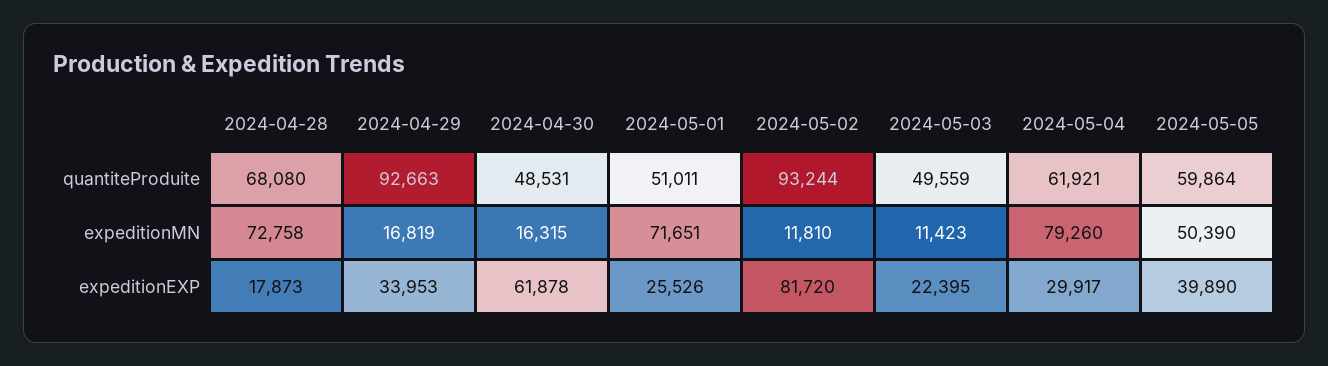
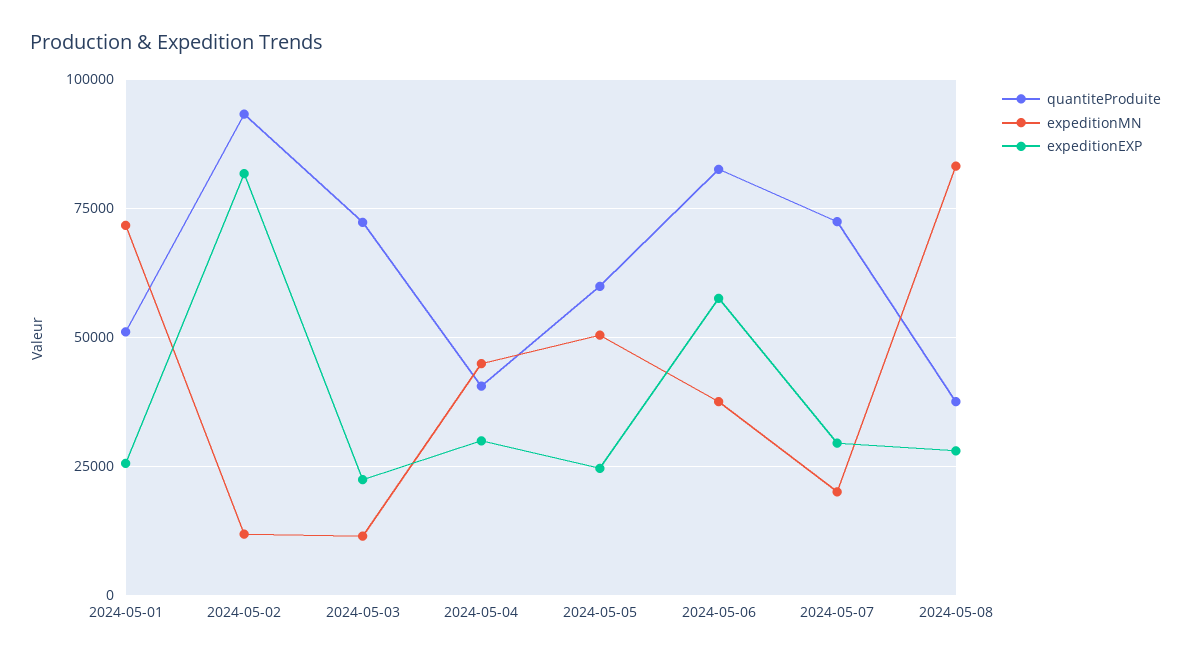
quantiteProduite, 2024-04-28: 68080 -> none
quantiteProduite, 2024-04-29: 92663 -> none
quantiteProduite, 2024-04-30: 48531 -> none
quantiteProduite, 2024-05-03: 49559 -> 72500
quantiteProduite, 2024-05-04: 61921 -> 40000
expeditionMN, 2024-04-28: 72758 -> none
expeditionMN, 2024-04-29: 16819 -> none
expeditionMN, 2024-04-30: 16315 -> none
expeditionMN, 2024-05-04: 79260 -> 45000
expeditionEXP, 2024-04-28: 17873 -> none
expeditionEXP, 2024-04-29: 33953 -> none
expeditionEXP, 2024-04-30: 61878 -> none
expeditionEXP, 2024-05-05: 39890 -> 25000
quantiteProduite, 2024-05-06: none -> 82500
expeditionMN, 2024-05-06: none -> 37500
expeditionEXP, 2024-05-06: none -> 57500
quantiteProduite, 2024-05-07: none -> 72500
expeditionMN, 2024-05-07: none -> 20000
expeditionEXP, 2024-05-07: none -> 30000
quantiteProduite, 2024-05-08: none -> 37500
expeditionMN, 2024-05-08: none -> 82500
expeditionEXP, 2024-05-08: none -> 27500

